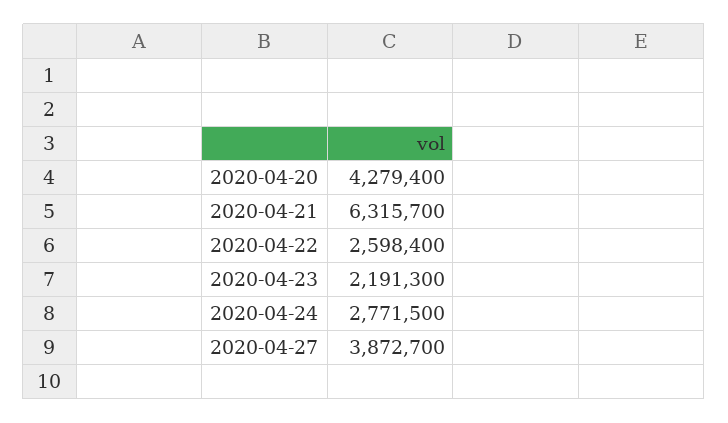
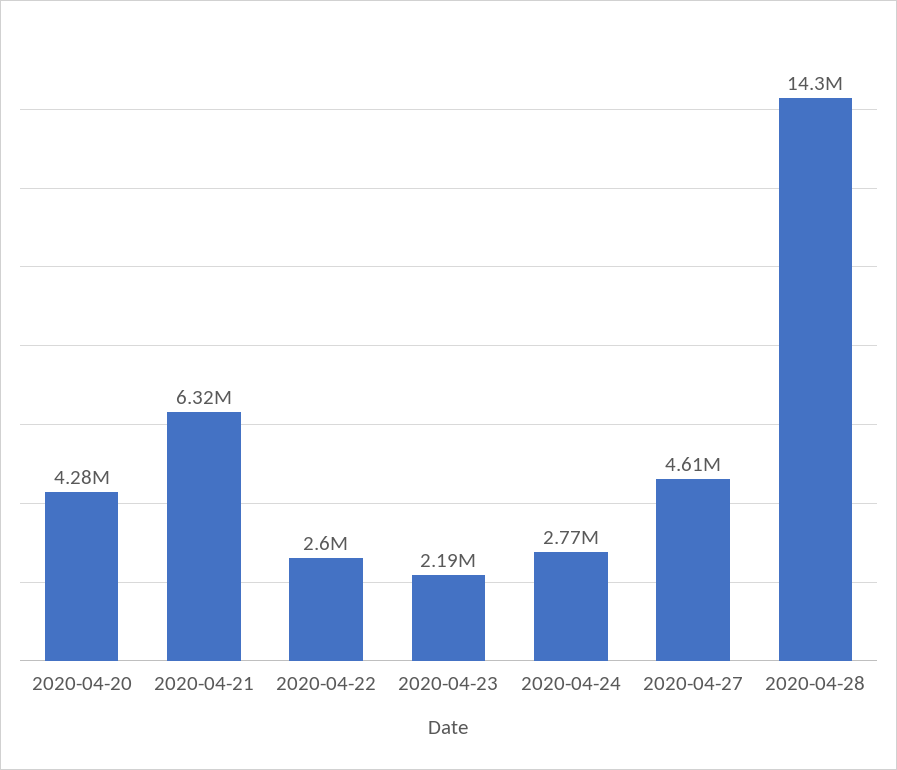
2020-04-27: 3872700 -> 4610000
2020-04-28: none -> 14300000

